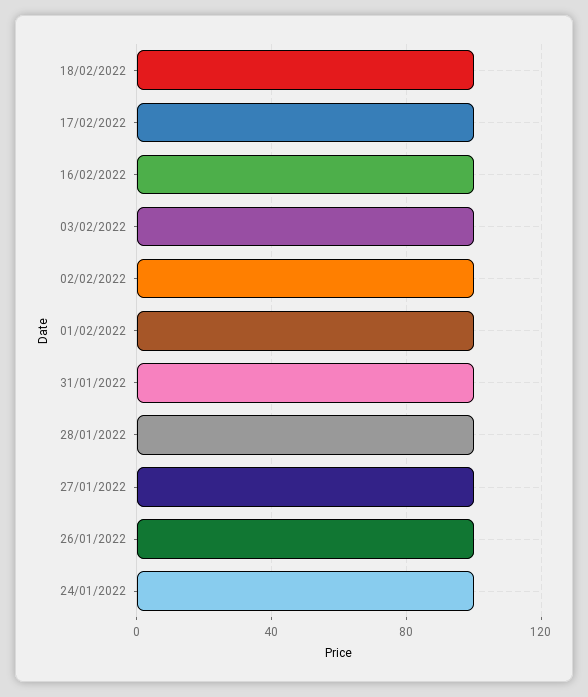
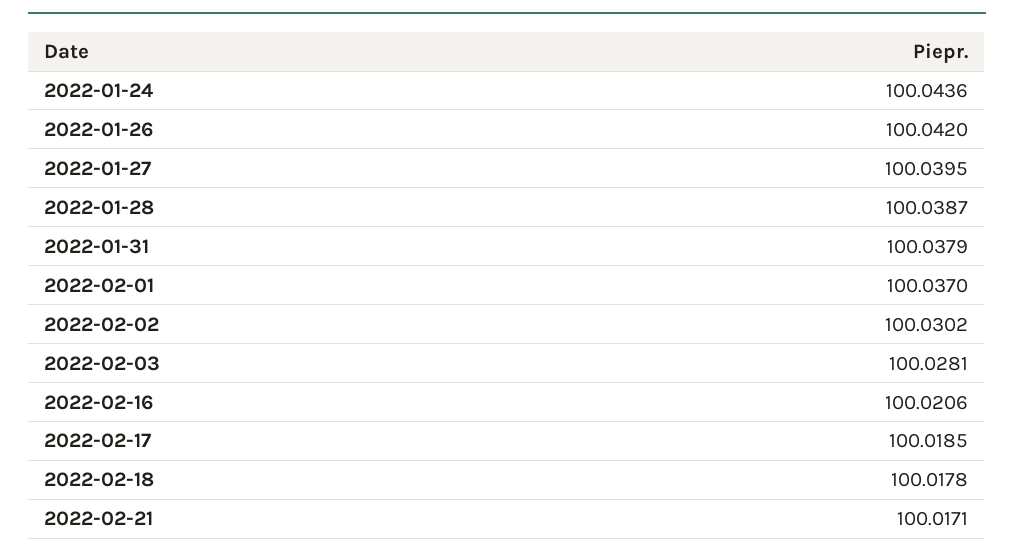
2022-02-21: none -> 100.0171

